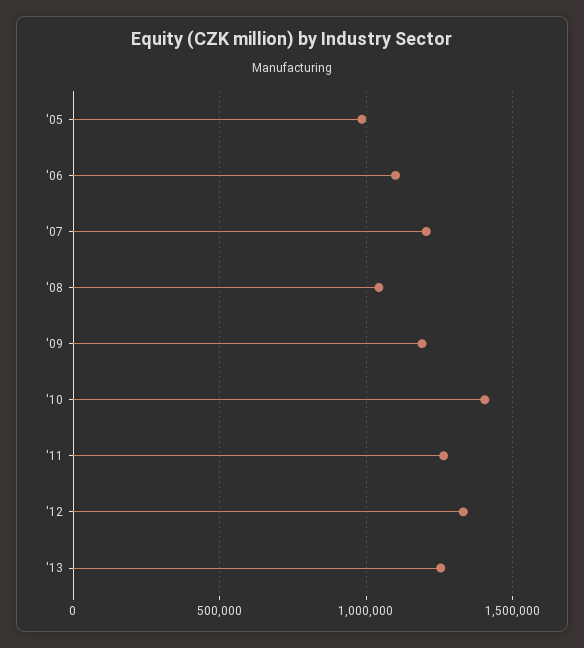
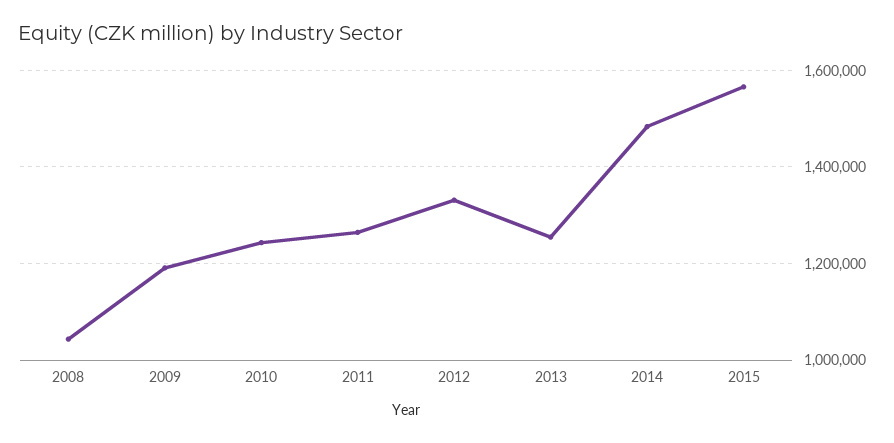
'05: 1000000 -> none
'06: 1100000 -> none
'07: 1200000 -> none
'10: 1400000 -> 1240000
2014: none -> 1480000
2015: none -> 1560000

